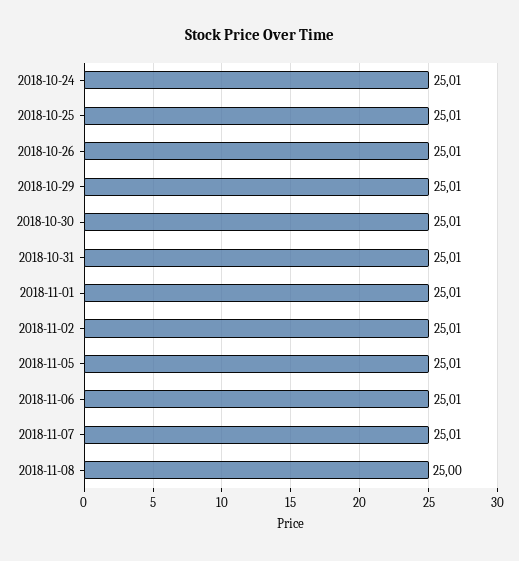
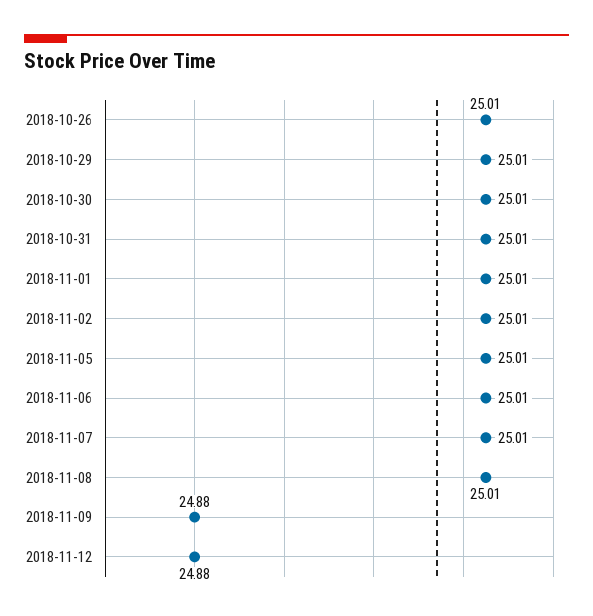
2018-10-24: 25.01 -> none
2018-10-25: 25.01 -> none
2018-11-08: 25 -> 25.01
2018-11-09: none -> 24.88
2018-11-12: none -> 24.88

